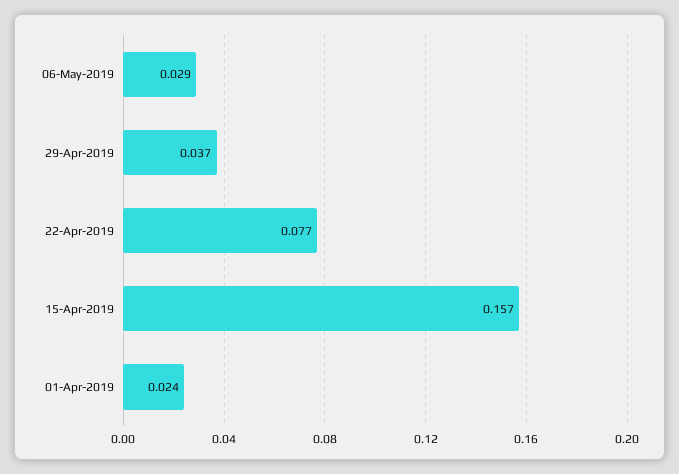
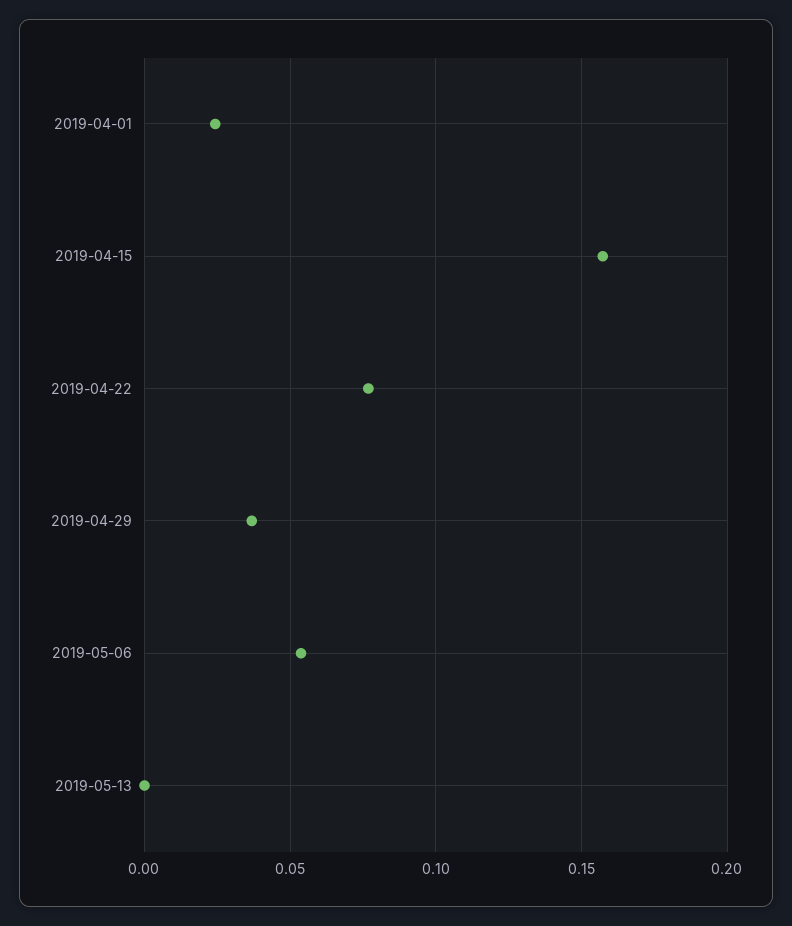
06-May-2019: 0.029 -> 0.055
2019-05-13: none -> 0

